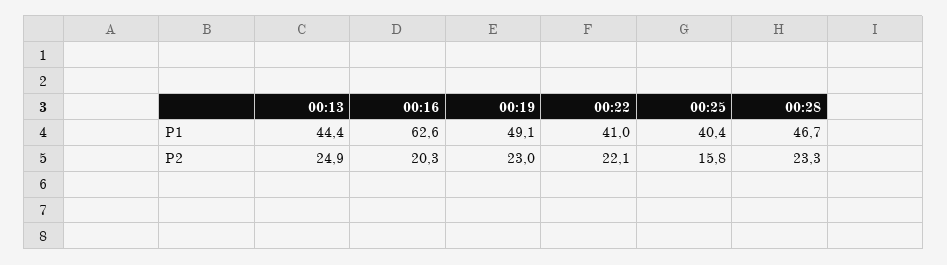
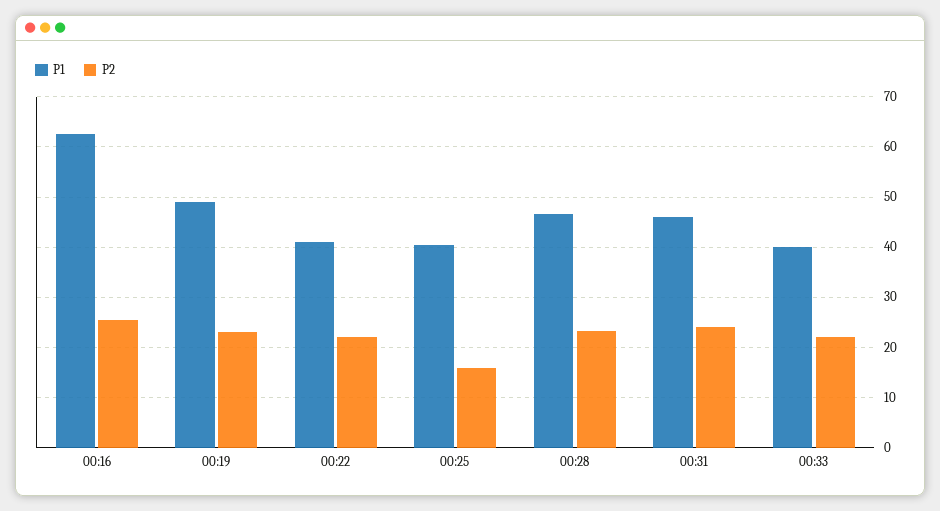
P1, 00:13: 44.4 -> none
P2, 00:13: 24.9 -> none
P2, 00:16: 20.3 -> 26
P1, 00:31: none -> 46
P2, 00:31: none -> 24
P1, 00:33: none -> 40
P2, 00:33: none -> 22

